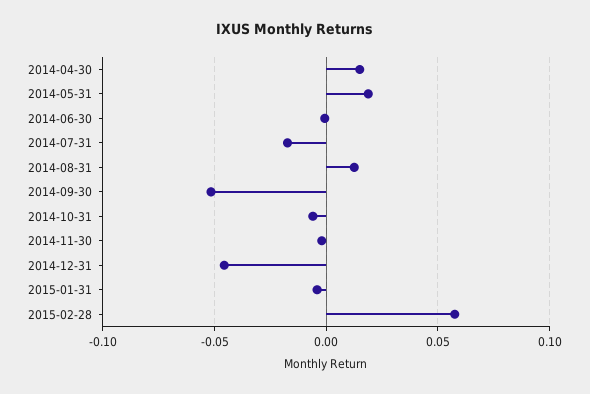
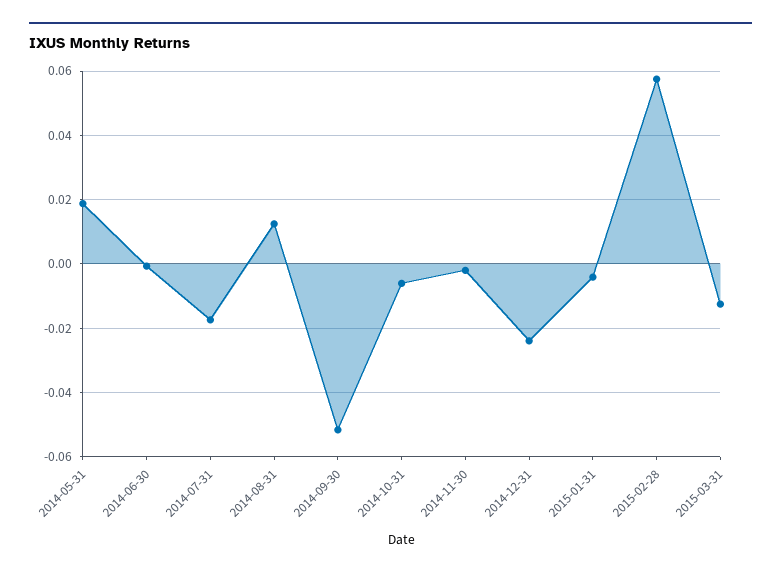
2014-04-30: 0.015 -> none
2014-12-31: -0.045 -> -0.024
2015-03-31: none -> -0.012

